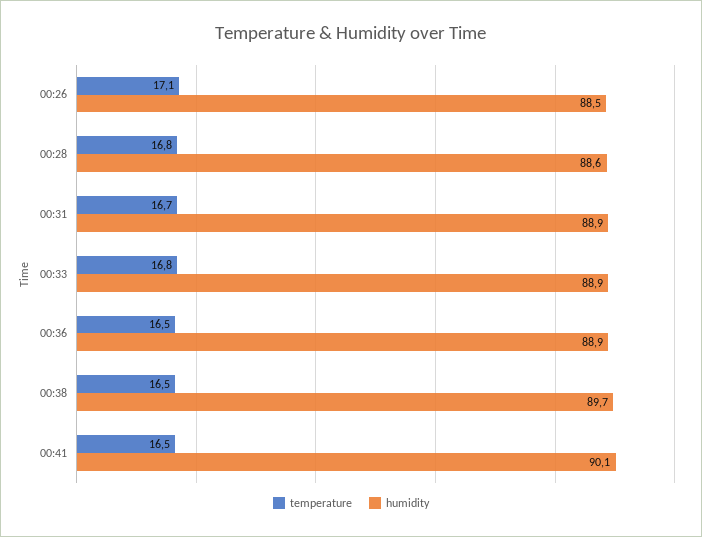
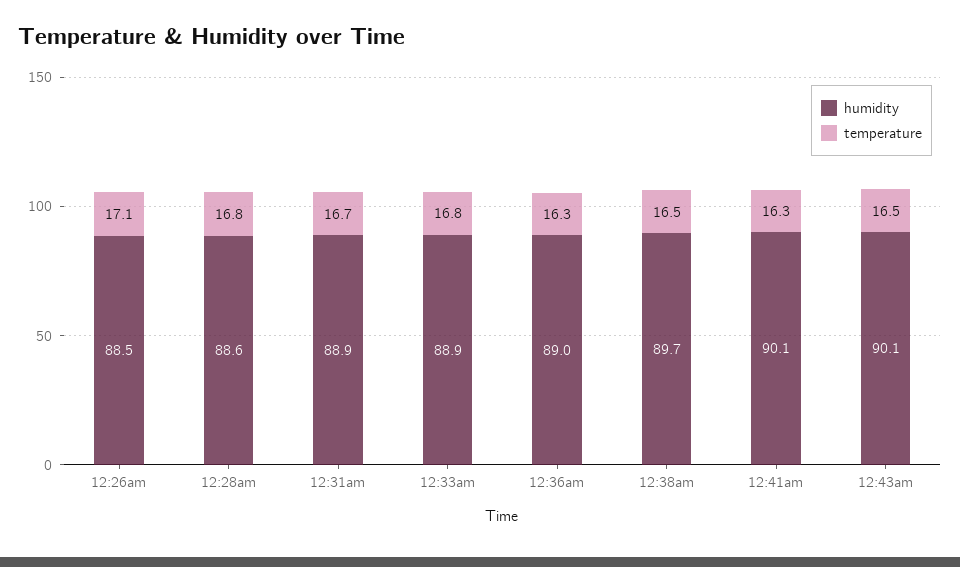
temperature, 00:36: 16.5 -> 16.3
humidity, 00:36: 88.9 -> 89
temperature, 00:41: 16.5 -> 16.3
humidity, 12:43am: none -> 90.1
temperature, 12:43am: none -> 16.5

